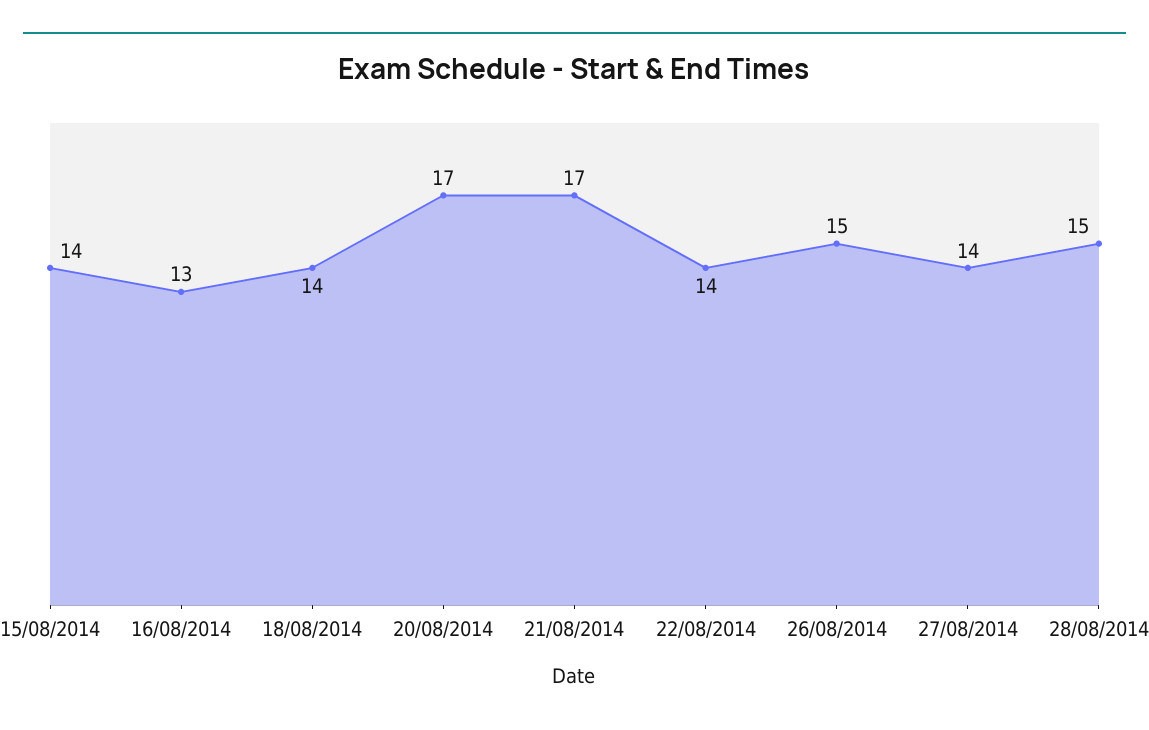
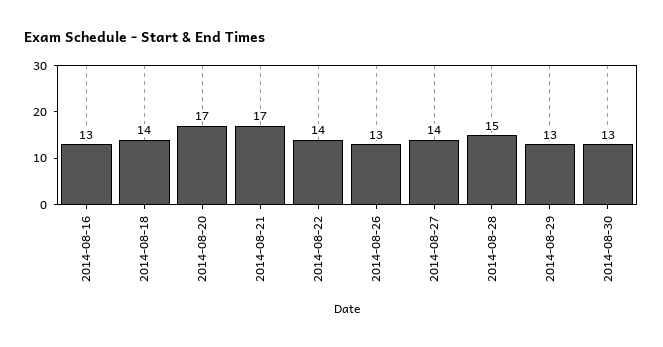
15/08/2014: 14 -> none
26/08/2014: 15 -> 13
2014-08-29: none -> 13
2014-08-30: none -> 13

